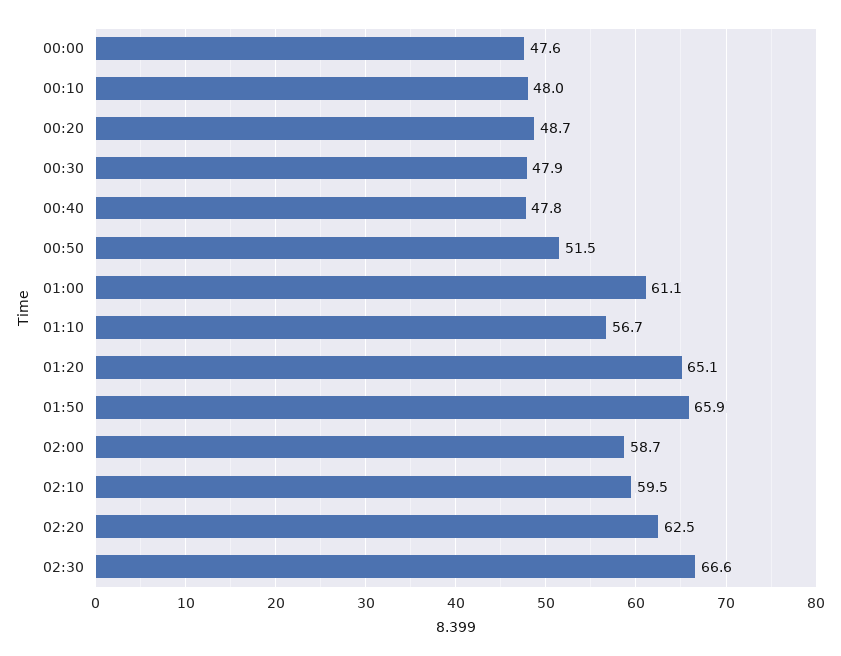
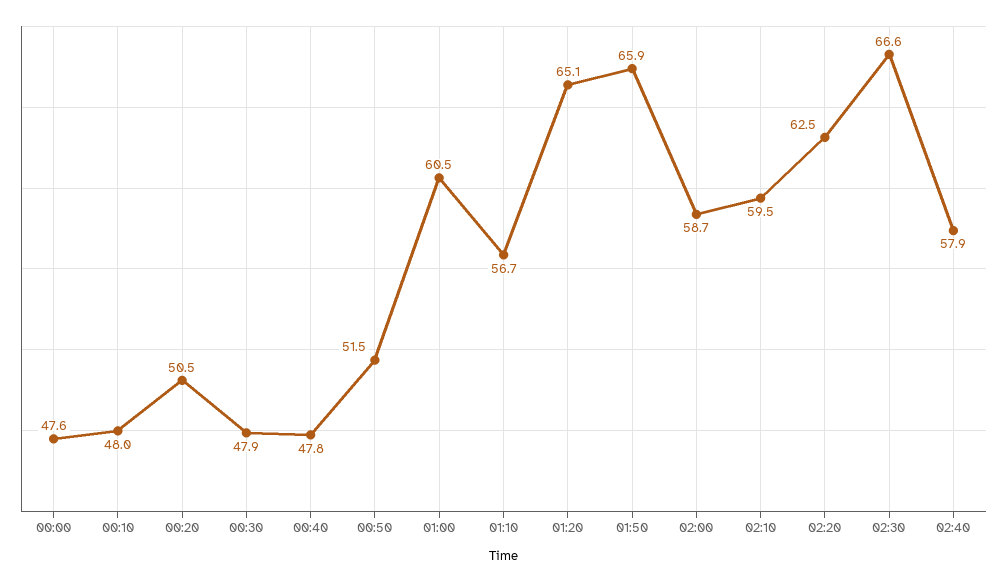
00:20: 48.7 -> 50.5
01:00: 61.1 -> 60.5
02:40: none -> 57.9

